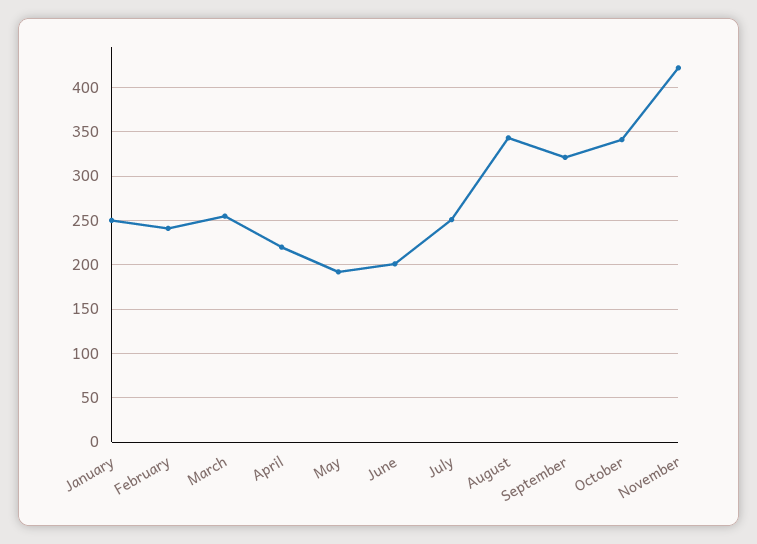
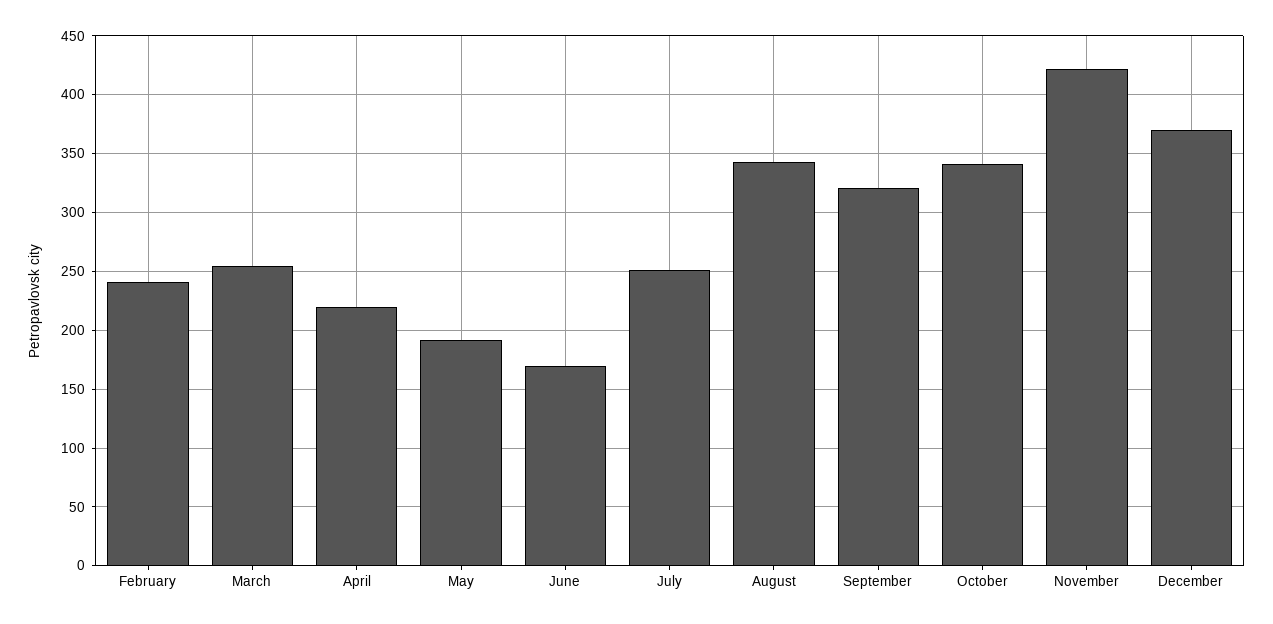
January: 250 -> none
June: 200 -> 170
December: none -> 370

